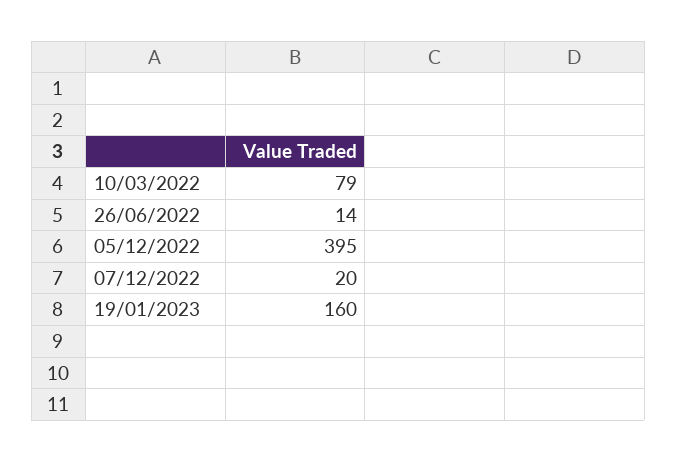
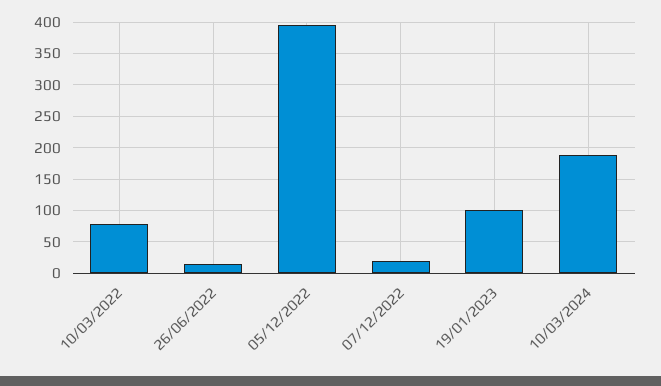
19/01/2023: 160 -> 100
10/03/2024: none -> 190

